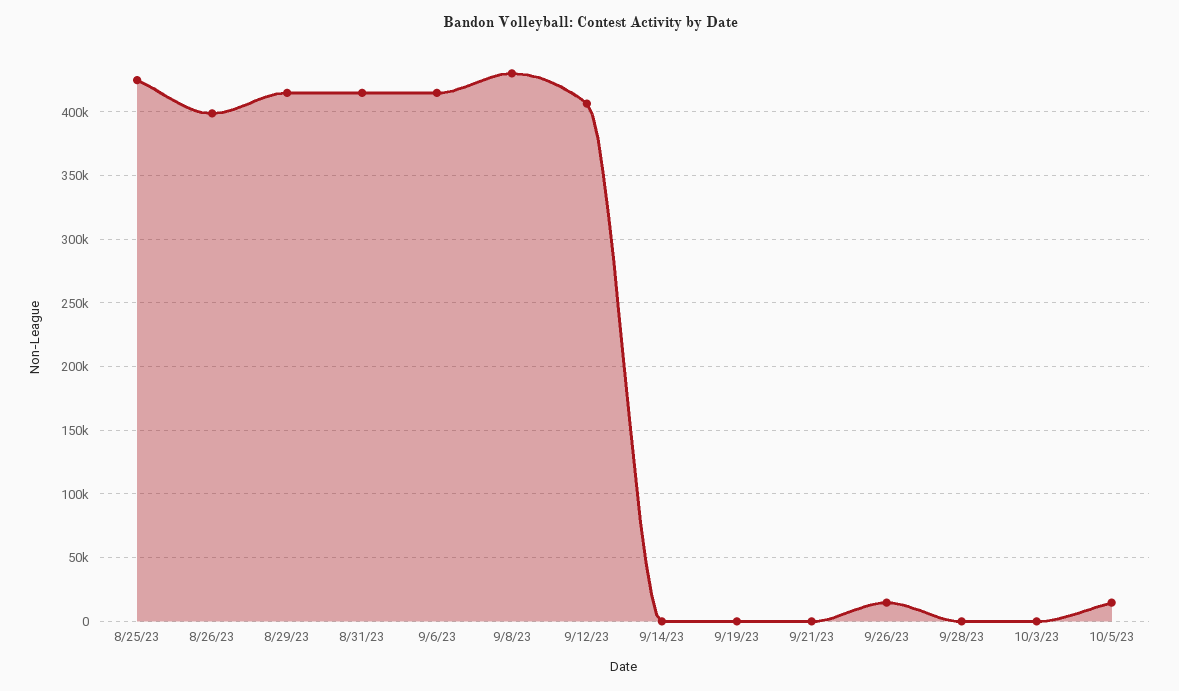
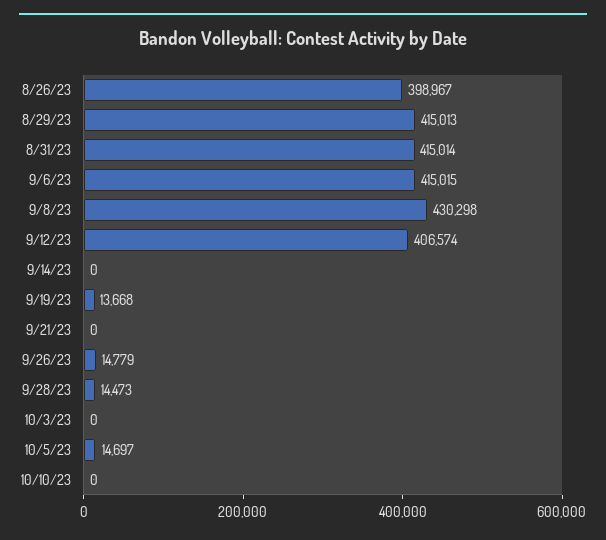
8/25/23: 425000 -> none
9/19/23: 0 -> 13668
9/28/23: 0 -> 14473
10/10/23: none -> 0

